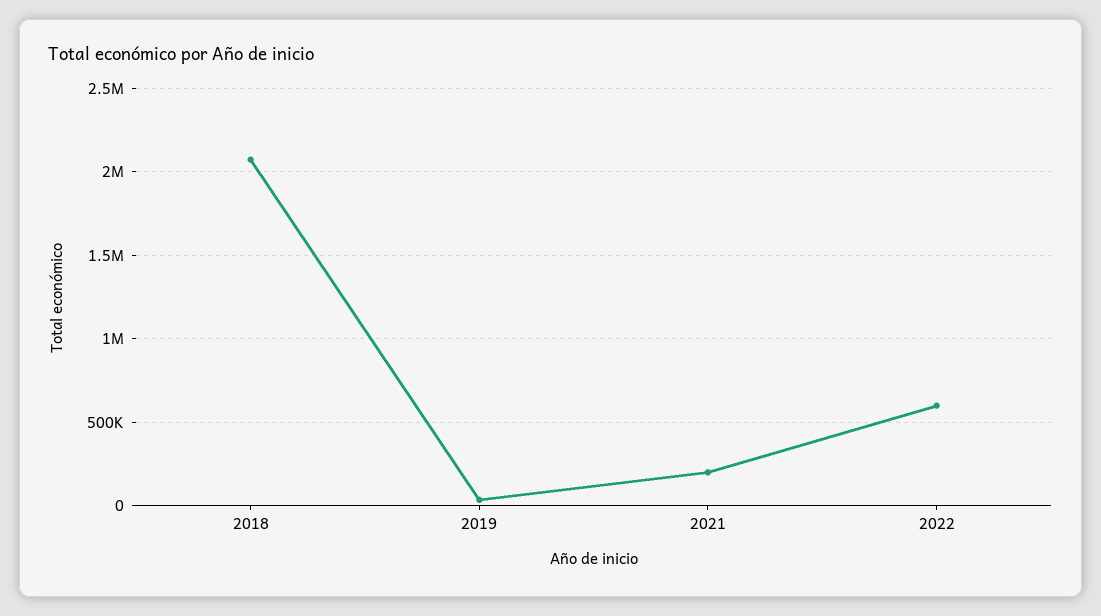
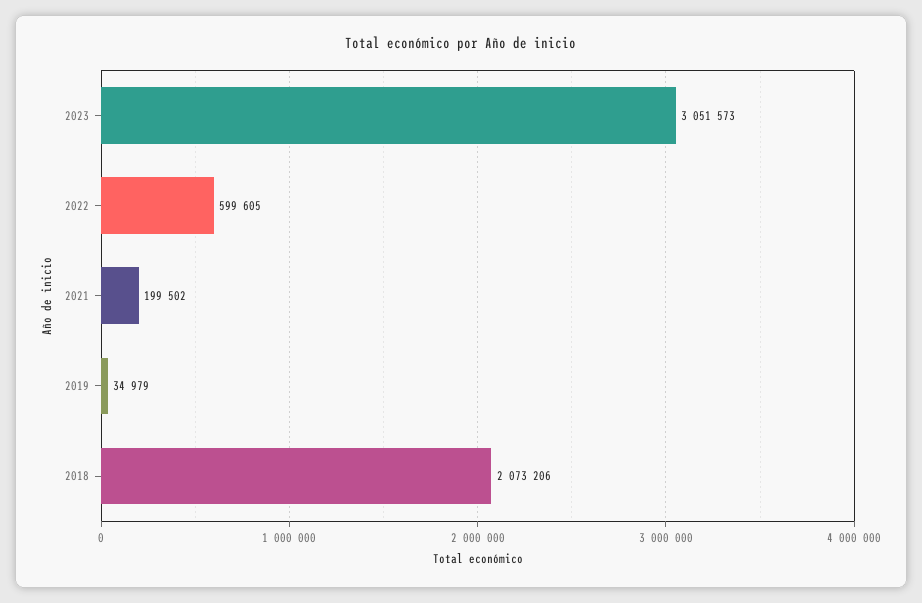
2023: none -> 3051573

